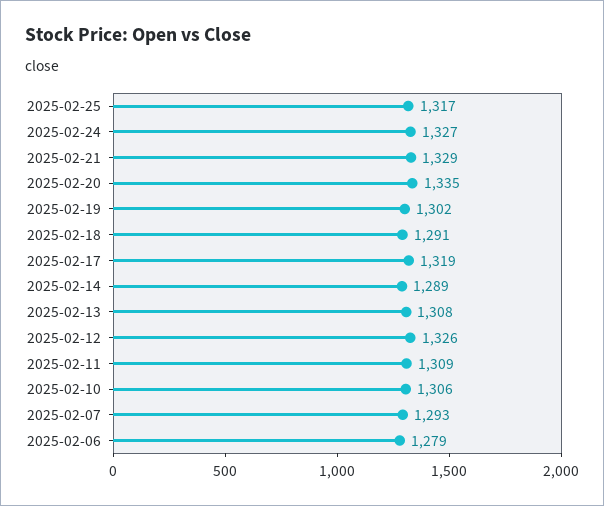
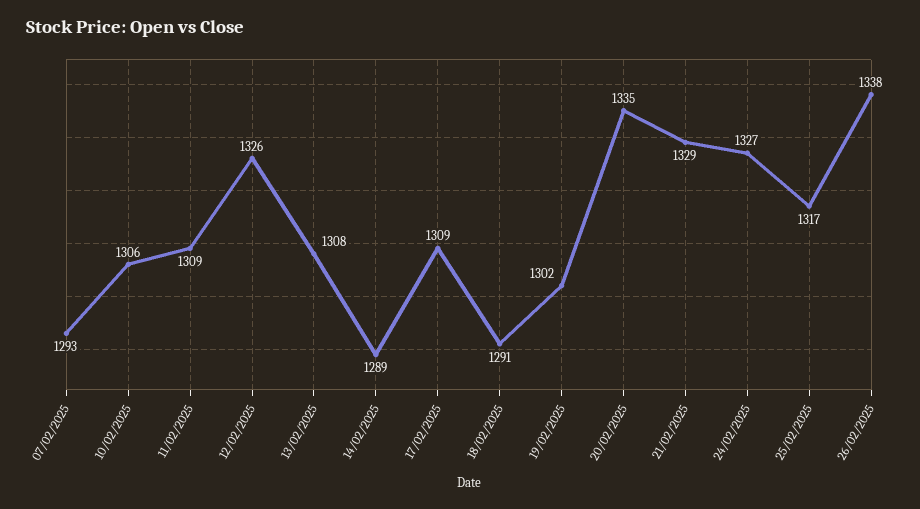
2025-02-17: 1319 -> 1309
2025-02-06: 1279 -> none
26/02/2025: none -> 1338

